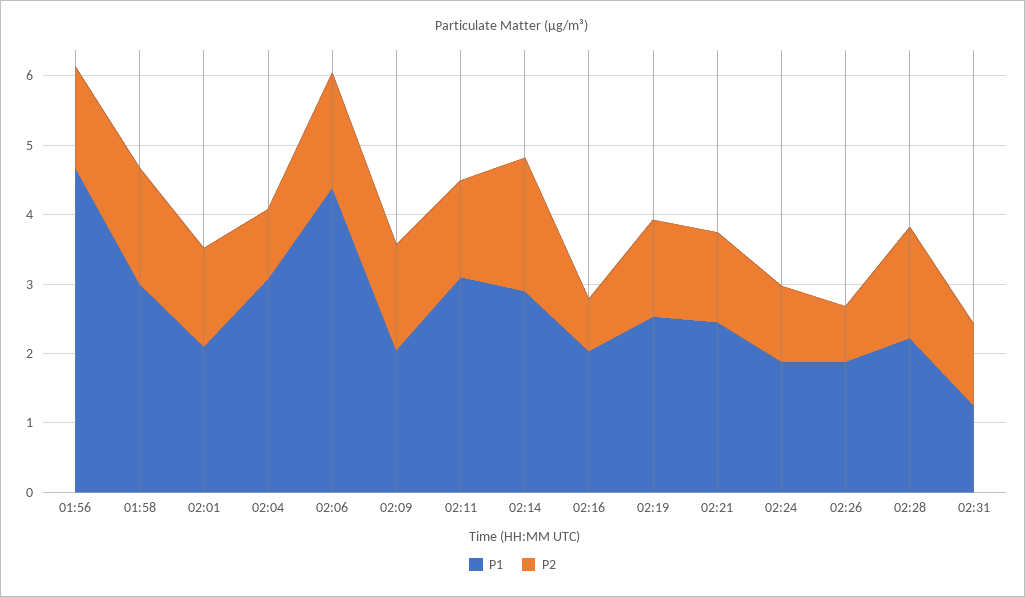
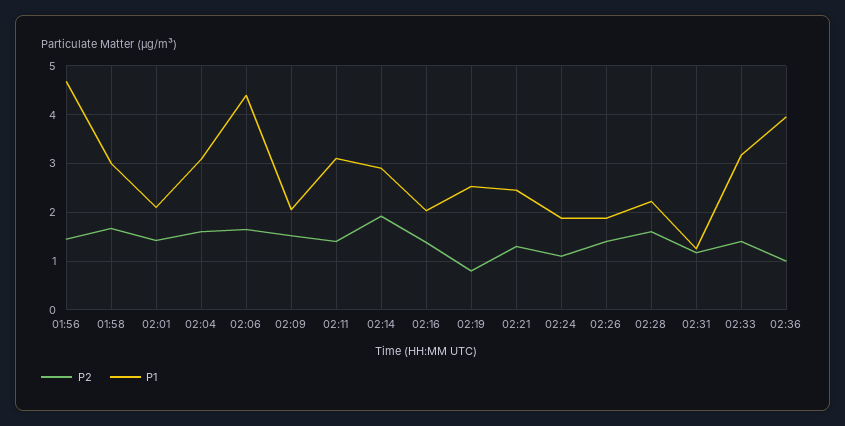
P2, 02:04: 1 -> 1.6
P2, 02:16: 0.8 -> 1.4
P2, 02:19: 1.4 -> 0.8
P2, 02:26: 0.8 -> 1.4
P2, 02:33: none -> 1.4
P1, 02:33: none -> 3.2
P2, 02:36: none -> 1
P1, 02:36: none -> 4

